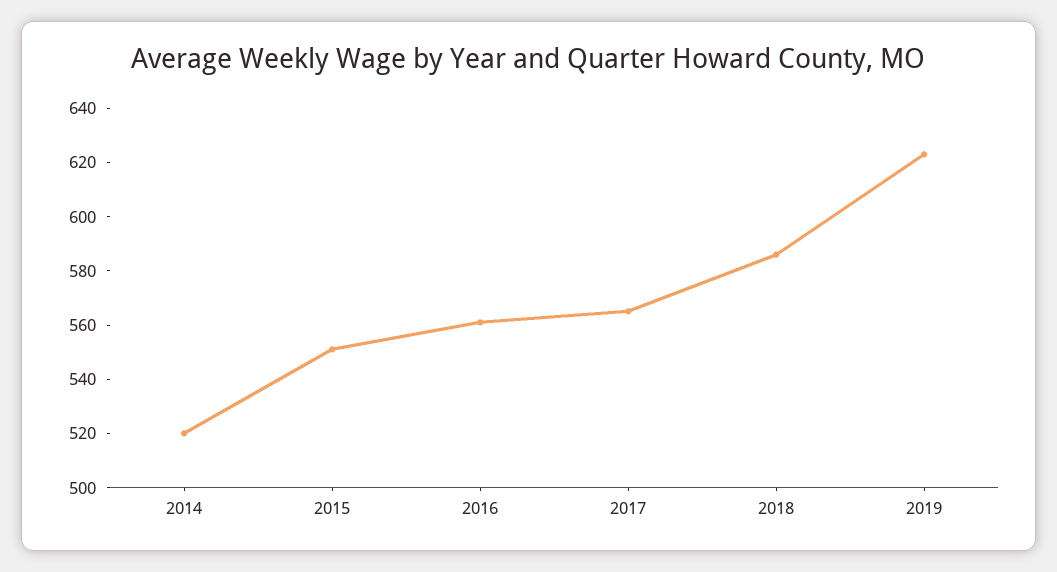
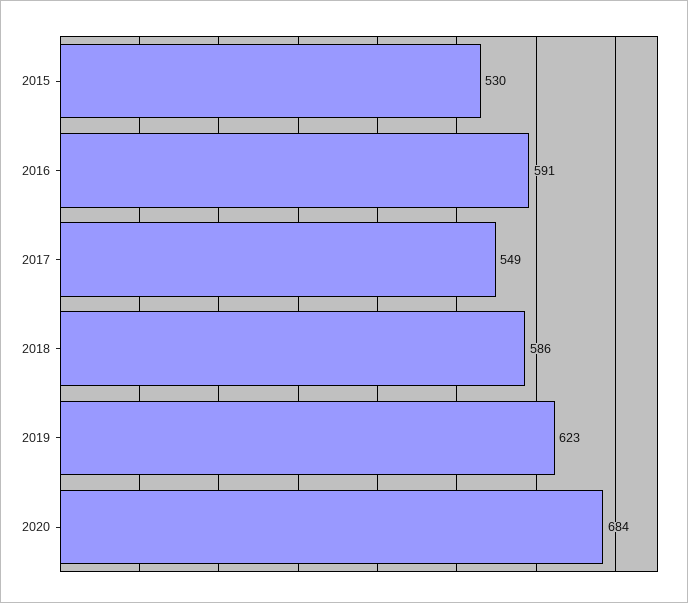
2014: 520 -> none
2015: 550 -> 530
2016: 560 -> 591
2017: 565 -> 549
2020: none -> 684

